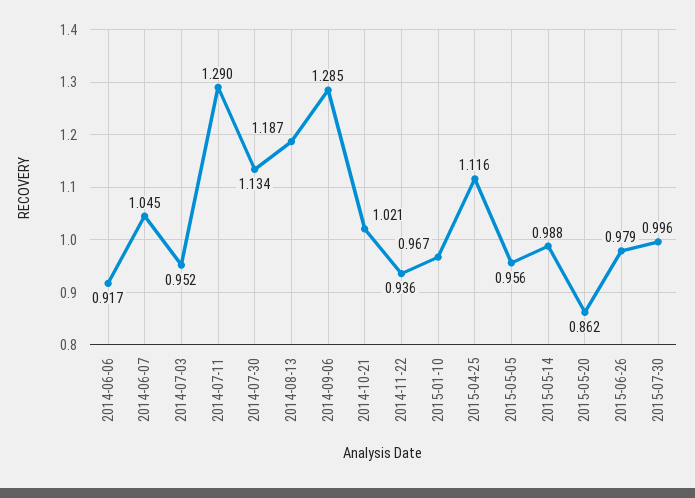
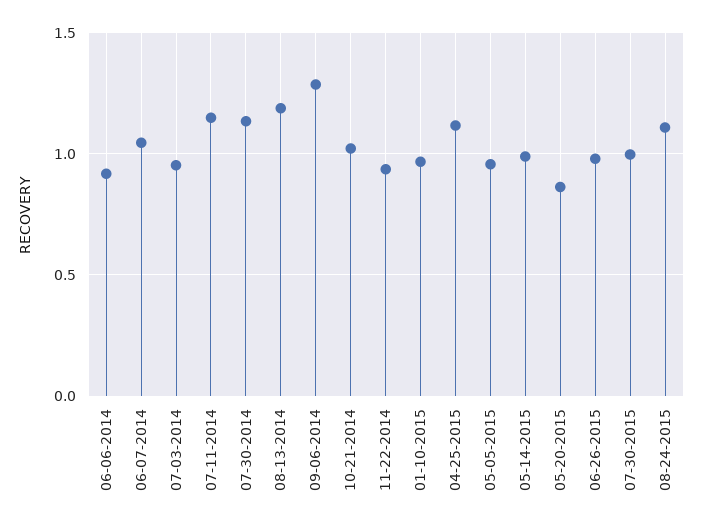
2014-07-11: 1.29 -> 1.15
08-24-2015: none -> 1.1

